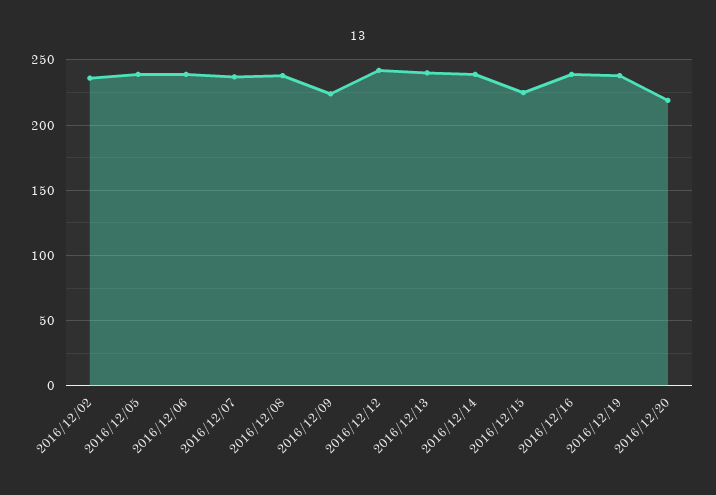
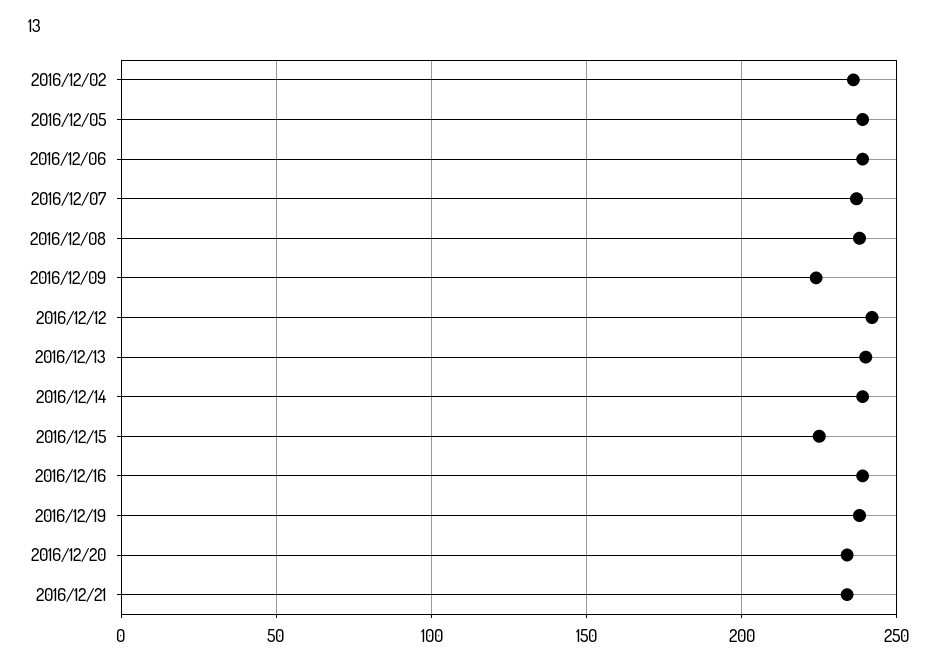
2016/12/20: 220 -> 235
2016/12/21: none -> 235

